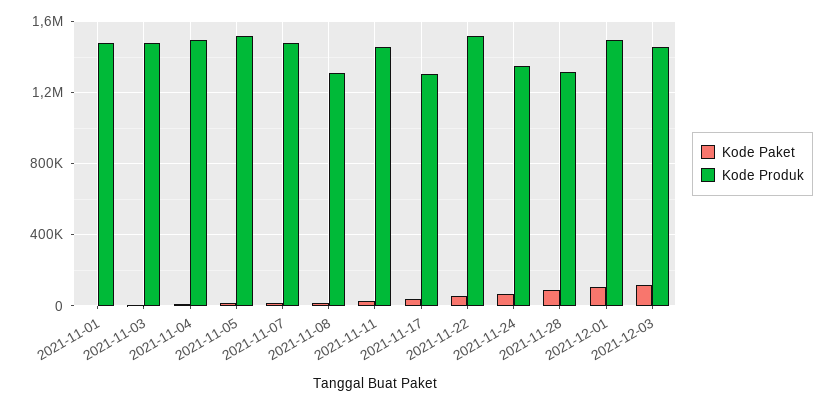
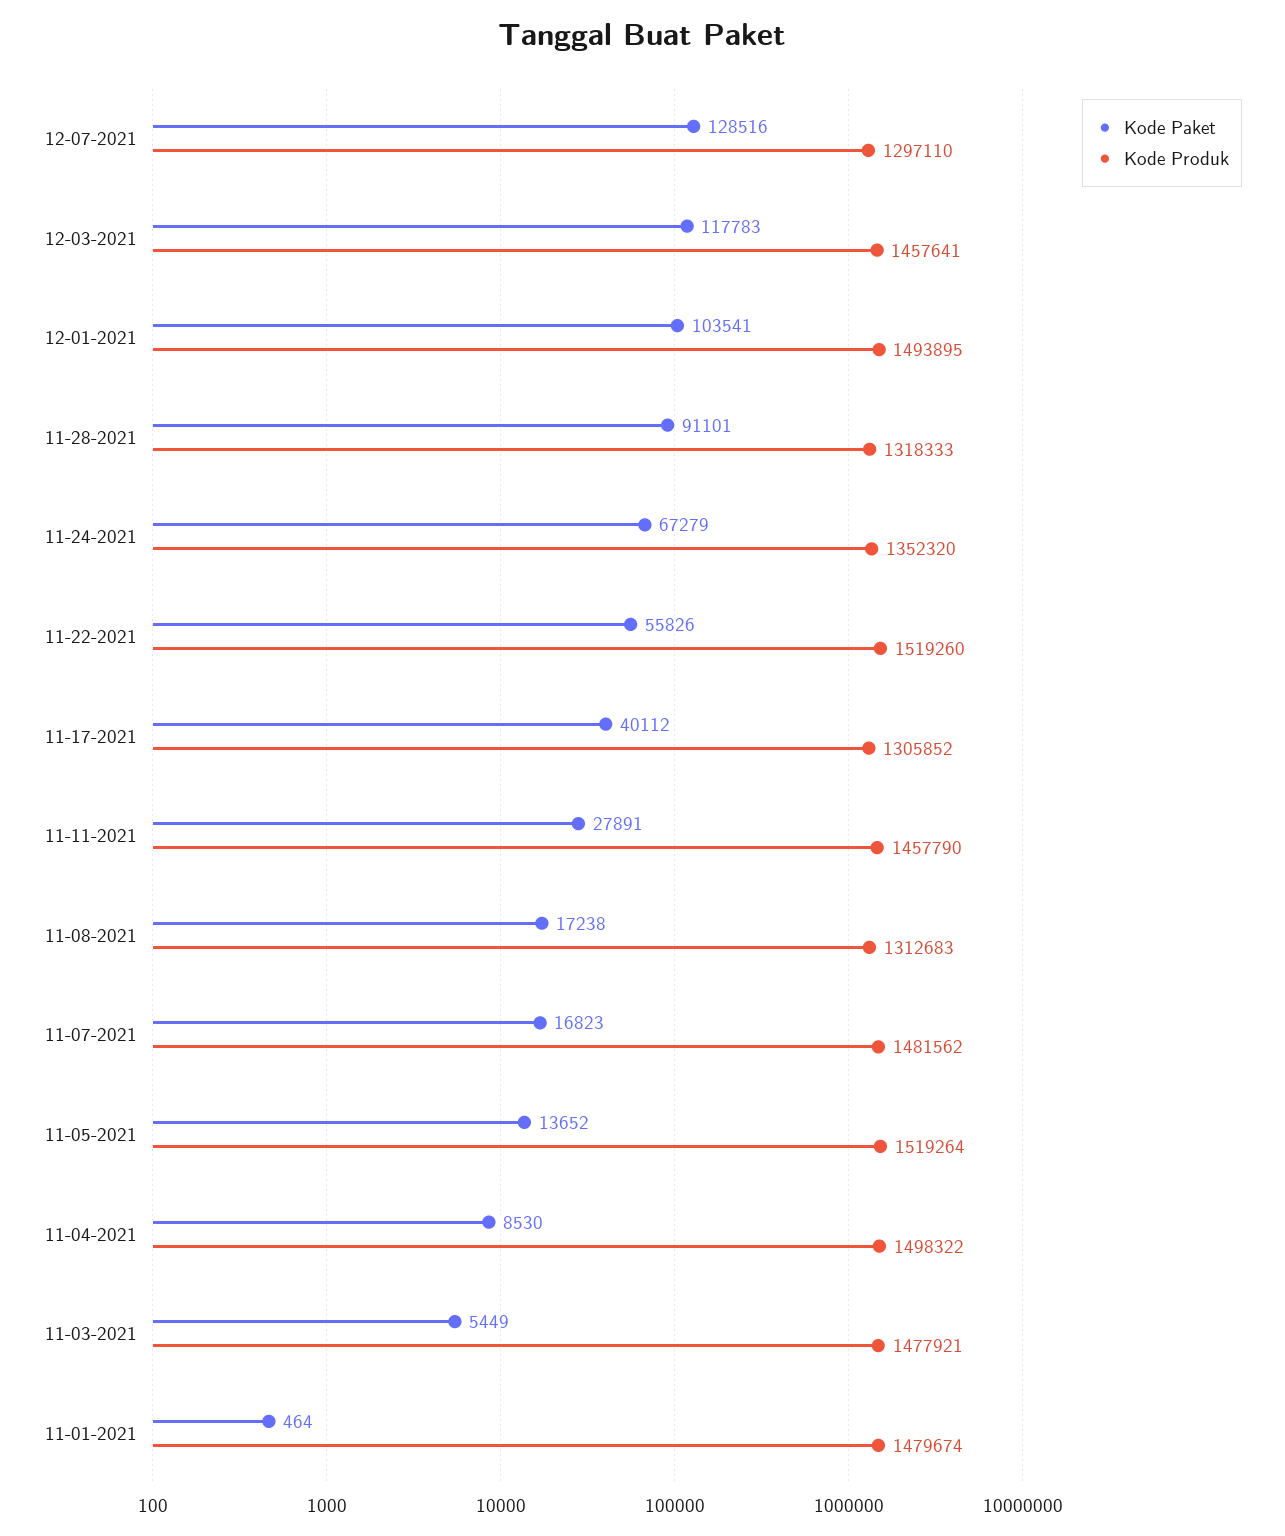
Kode Paket, 12-07-2021: none -> 128516
Kode Produk, 12-07-2021: none -> 1297110

